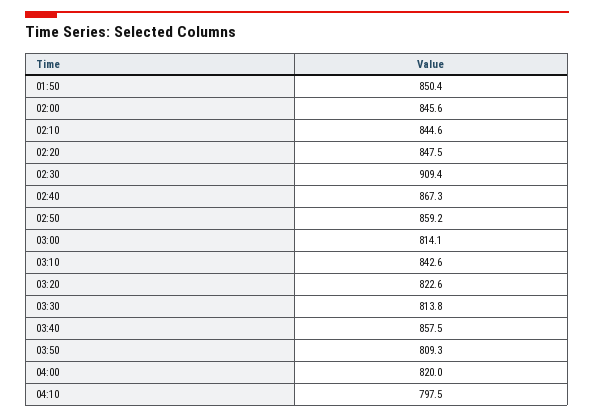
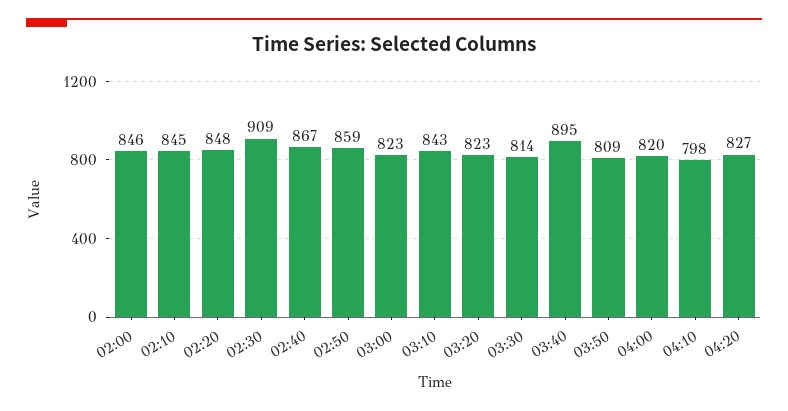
01:50: 850.4 -> none
03:00: 814.1 -> 823
03:40: 857.5 -> 895
04:20: none -> 827

